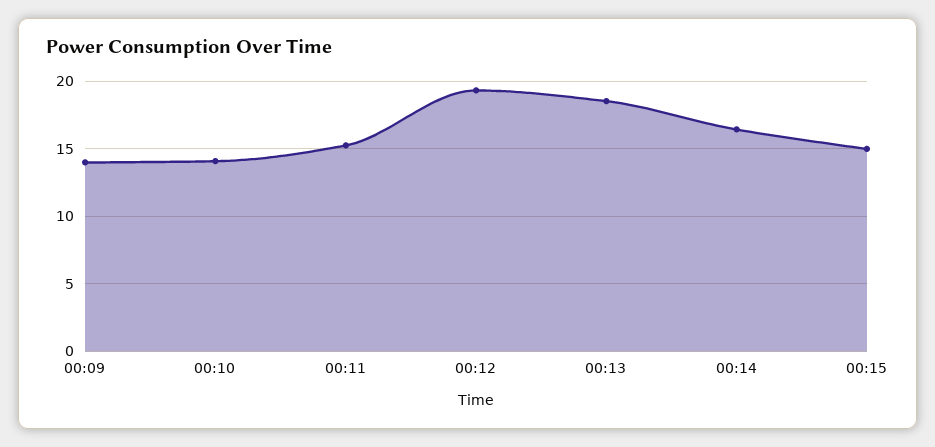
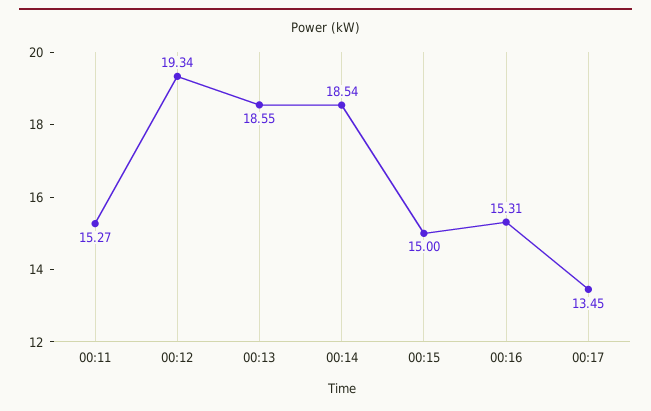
00:09: 14 -> none
00:10: 14 -> none
00:14: 16.5 -> 18.54
00:16: none -> 15.31
00:17: none -> 13.45

